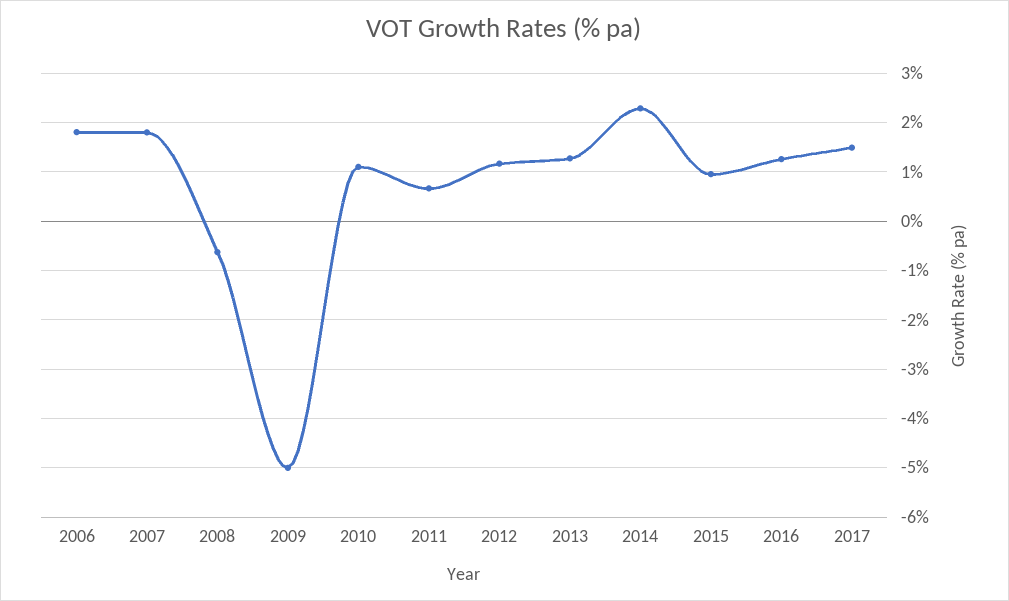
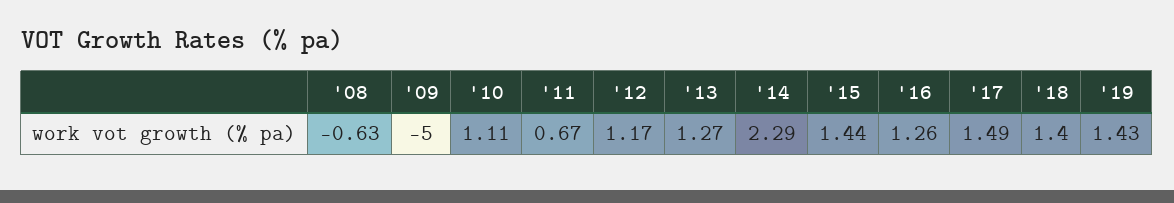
2006: 1.8 -> none
2007: 1.8 -> none
2015: 1 -> 1.44
'18: none -> 1.4
'19: none -> 1.43

